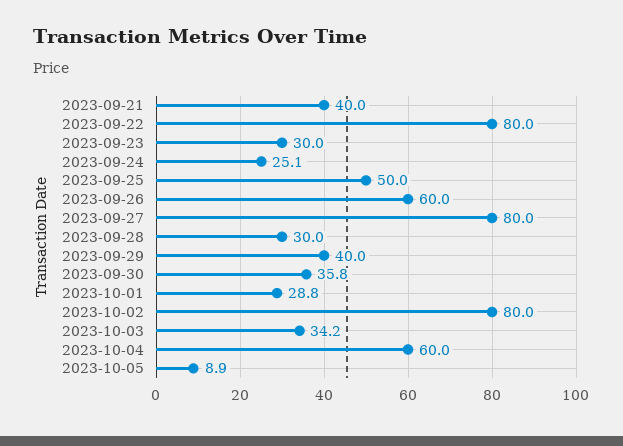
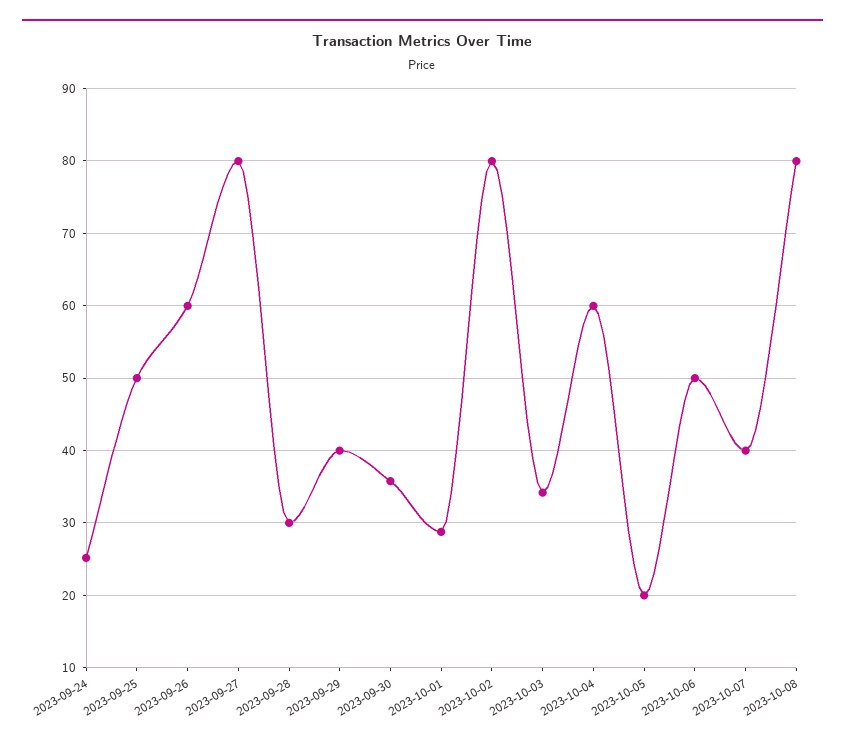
2023-09-21: 40 -> none
2023-09-22: 80 -> none
2023-09-23: 30 -> none
2023-10-05: 8.9 -> 20
2023-10-06: none -> 50
2023-10-07: none -> 40
2023-10-08: none -> 80

